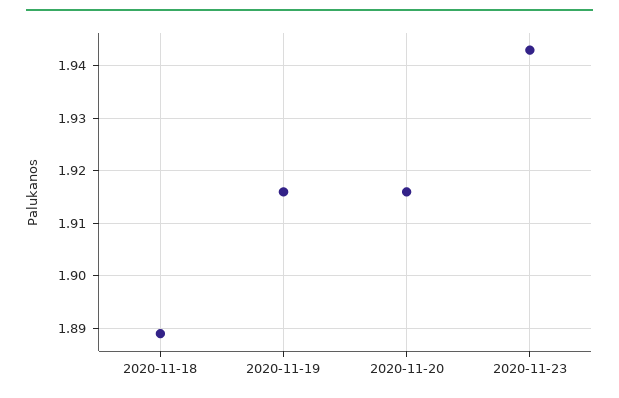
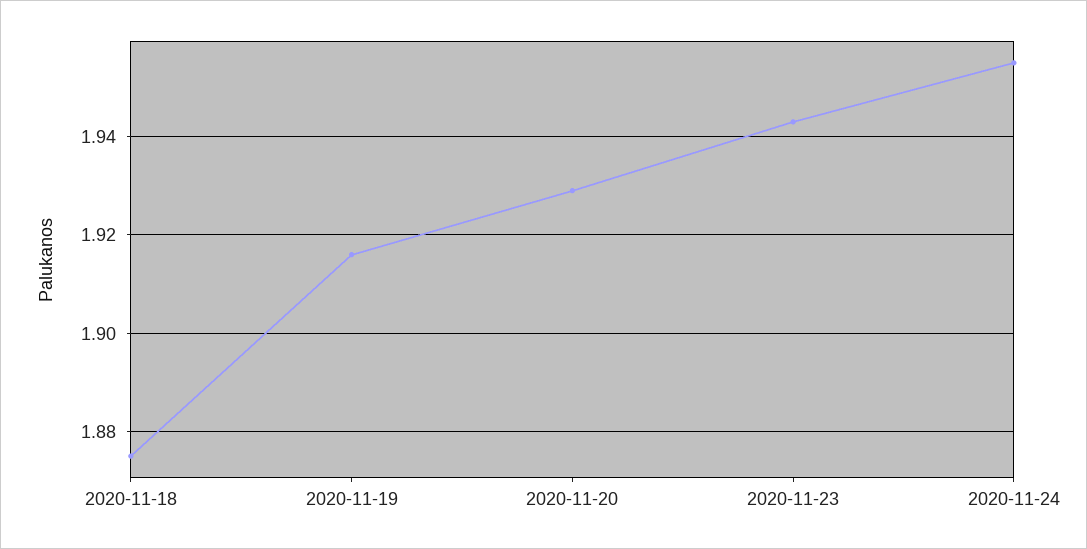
2020-11-18: 1.89 -> 1.875
2020-11-20: 1.915 -> 1.93
2020-11-24: none -> 1.955

